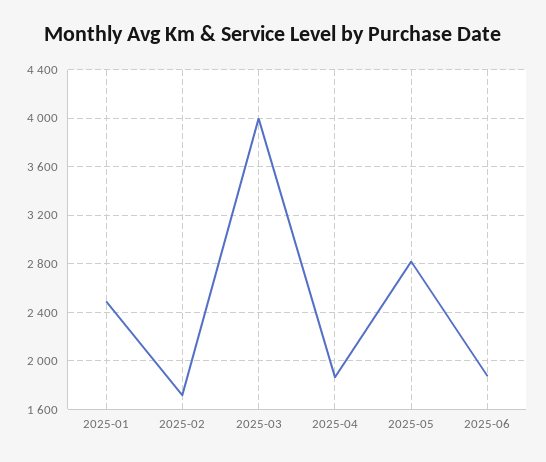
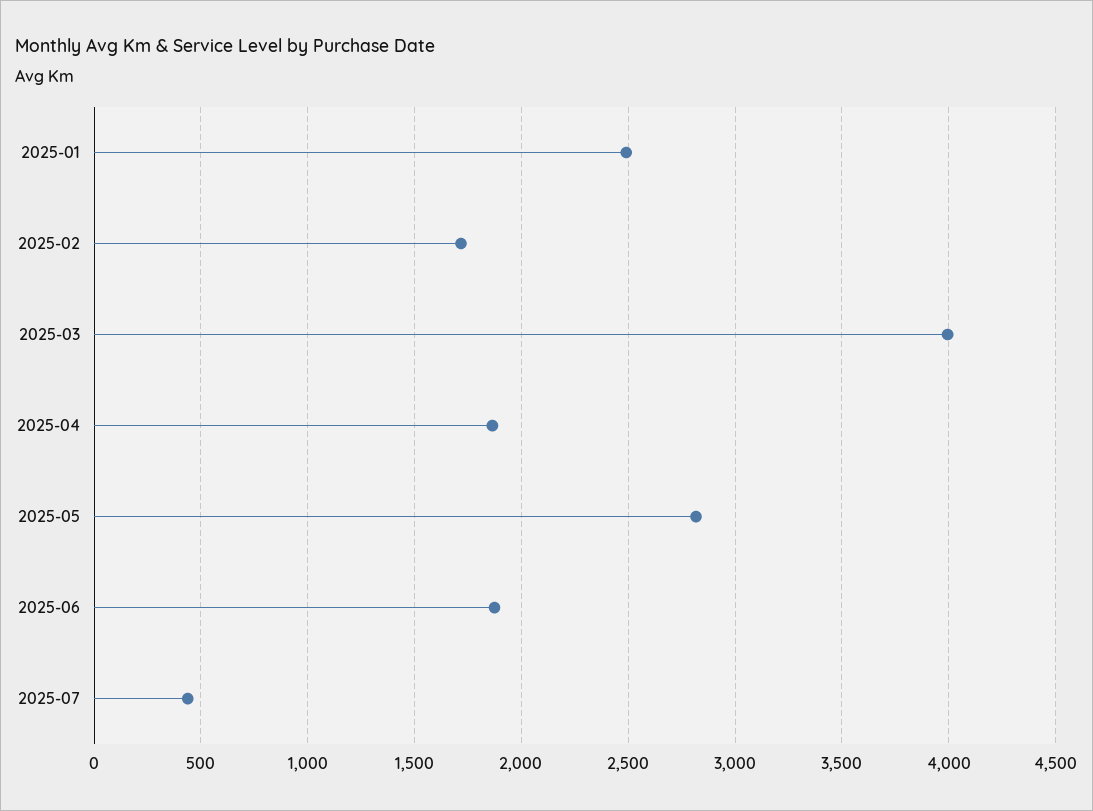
2025-07: none -> 450

